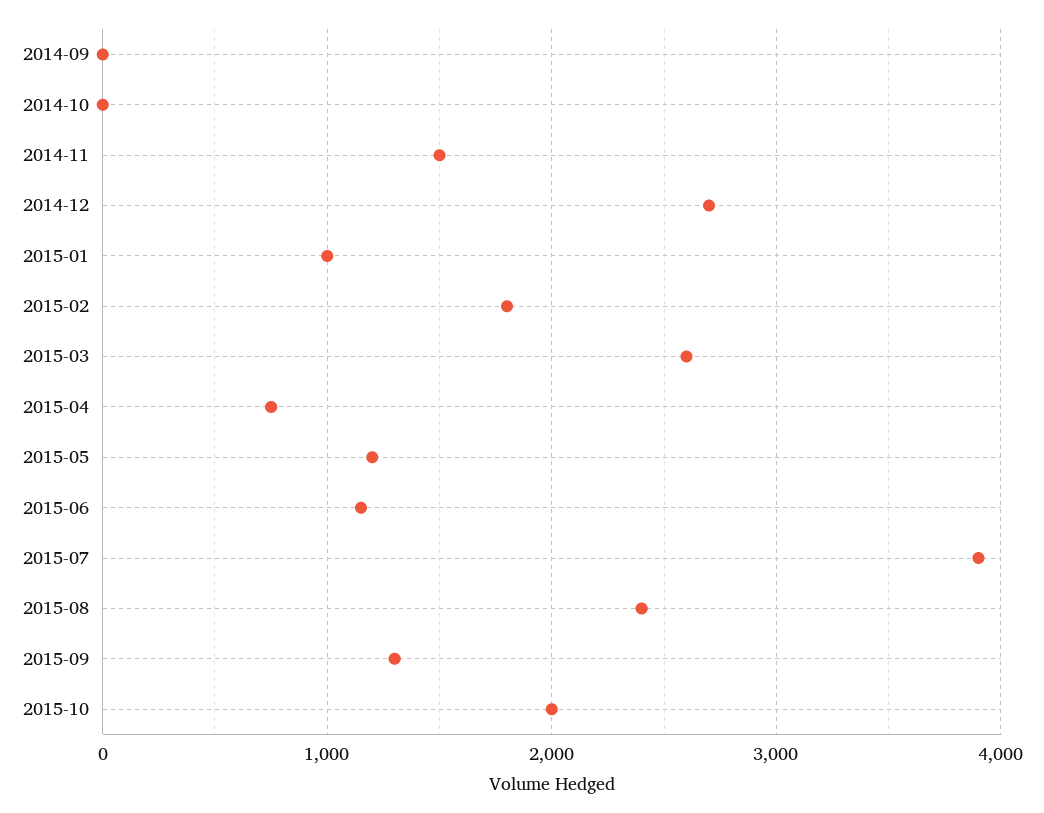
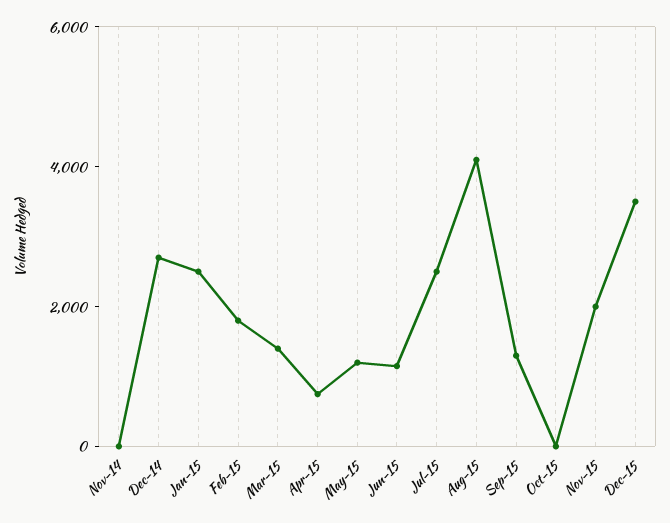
2014-09: 0 -> none
2014-10: 0 -> none
2014-11: 1500 -> 0
2015-01: 1000 -> 2500
2015-03: 2600 -> 1500
2015-07: 3900 -> 2500
2015-08: 2400 -> 4000
2015-10: 2000 -> 0
Nov-15: none -> 2000
Dec-15: none -> 3500

